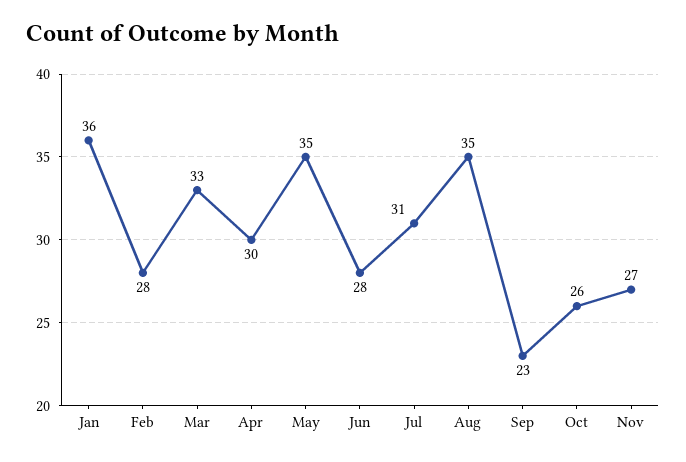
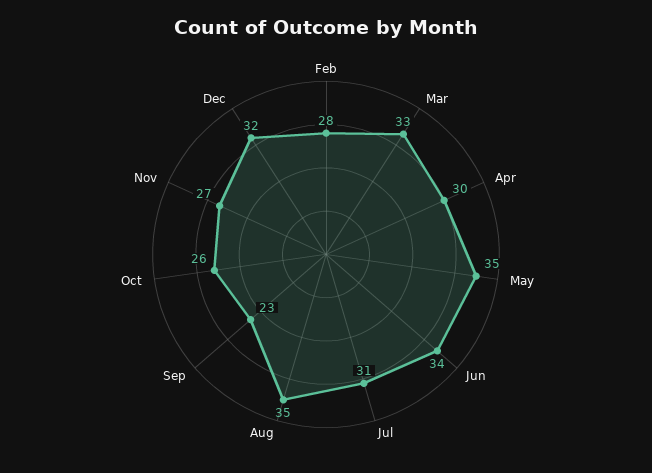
Jan: 36 -> none
Jun: 28 -> 34
Dec: none -> 32

